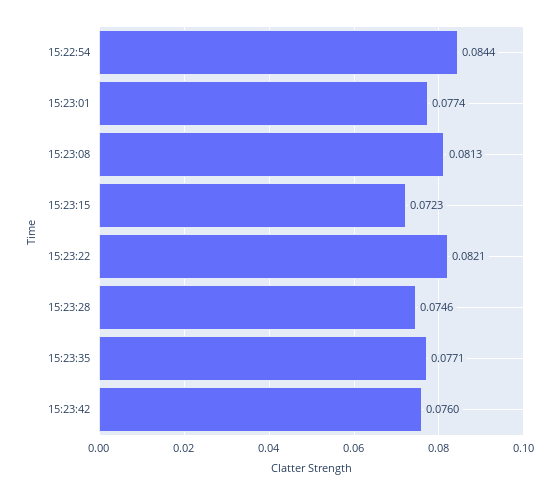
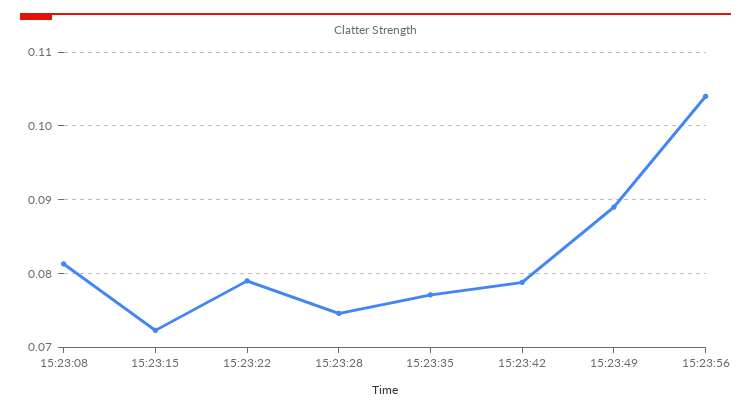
15:22:54: 0.0844 -> none
15:23:01: 0.0774 -> none
15:23:22: 0.0821 -> 0.079
15:23:42: 0.076 -> 0.079
15:23:49: none -> 0.089
15:23:56: none -> 0.104

